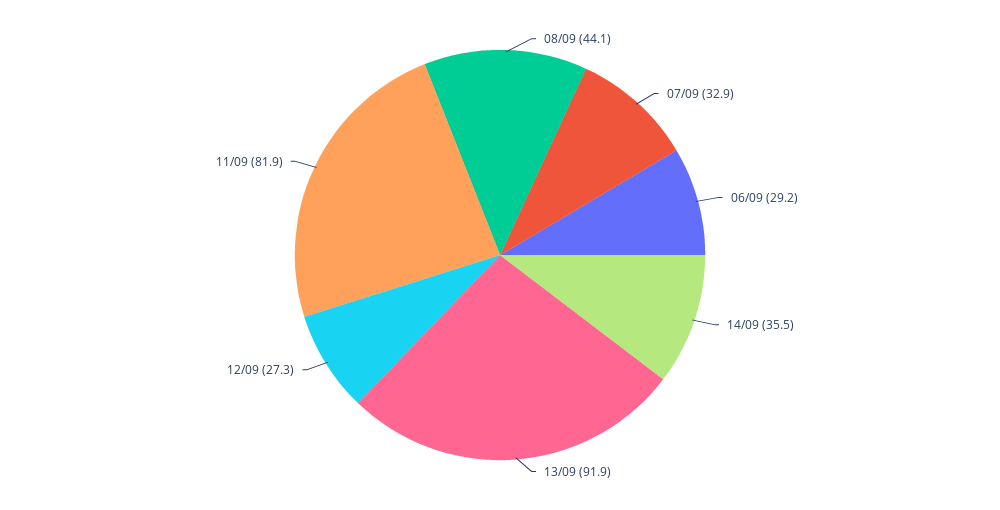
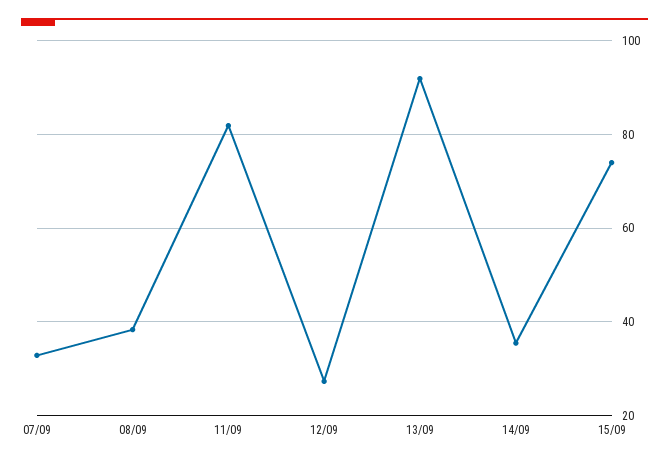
08/09: 44.1 -> 38
06/09: 29.2 -> none
15/09: none -> 74

